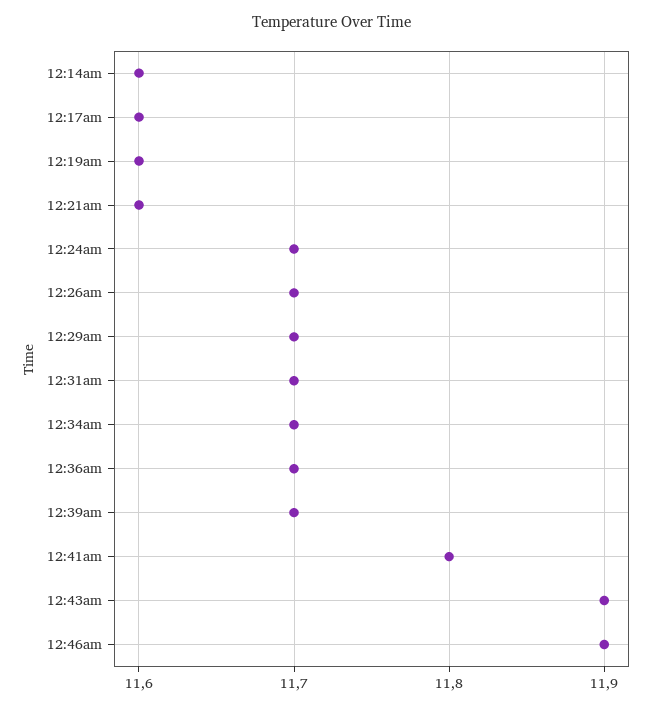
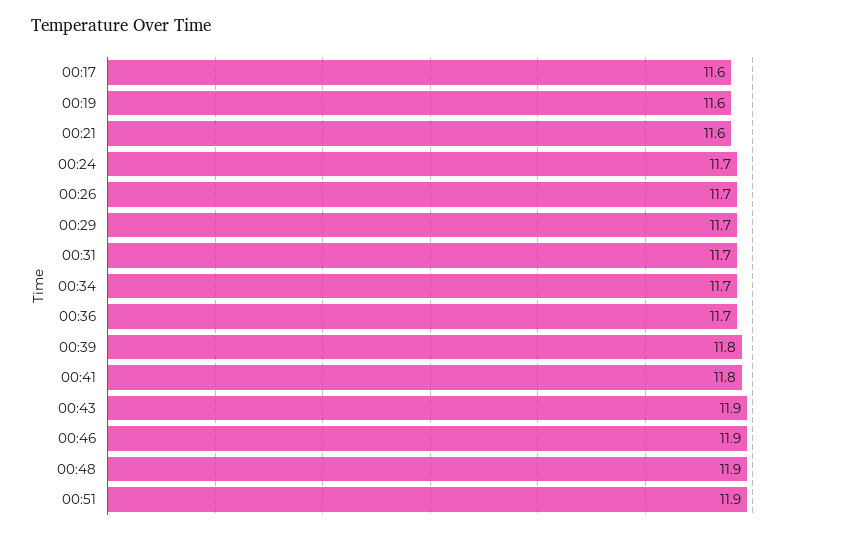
12:14am: 11.6 -> none
12:39am: 11.7 -> 11.8
00:48: none -> 11.9
00:51: none -> 11.9

